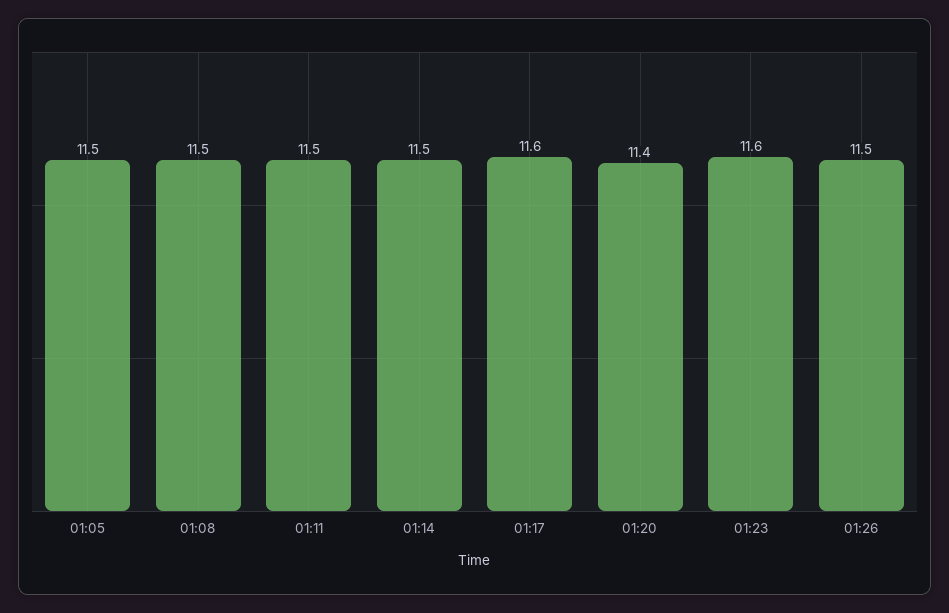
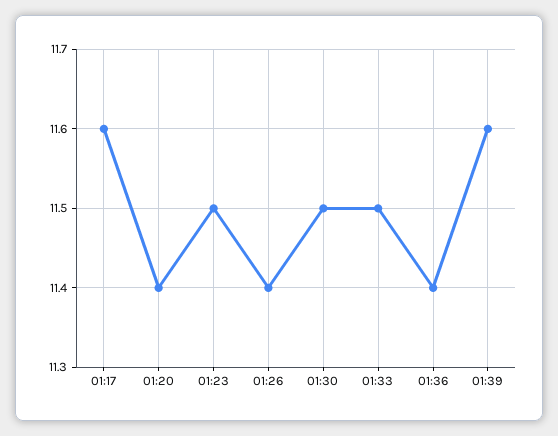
01:05: 11.5 -> none
01:08: 11.5 -> none
01:11: 11.5 -> none
01:14: 11.5 -> none
01:23: 11.6 -> 11.5
01:26: 11.5 -> 11.4
01:30: none -> 11.5
01:33: none -> 11.5
01:36: none -> 11.4
01:39: none -> 11.6

